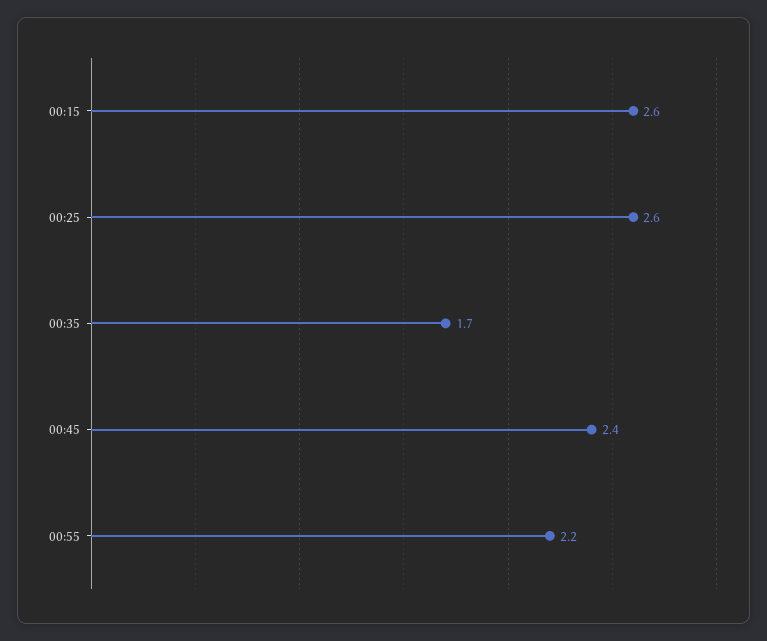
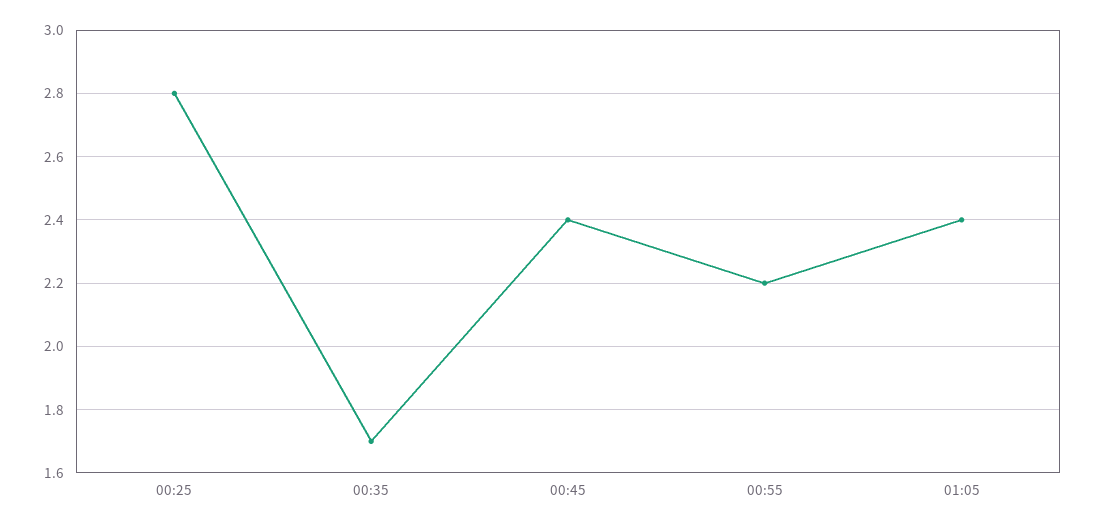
00:15: 2.6 -> none
00:25: 2.6 -> 2.8
01:05: none -> 2.4

